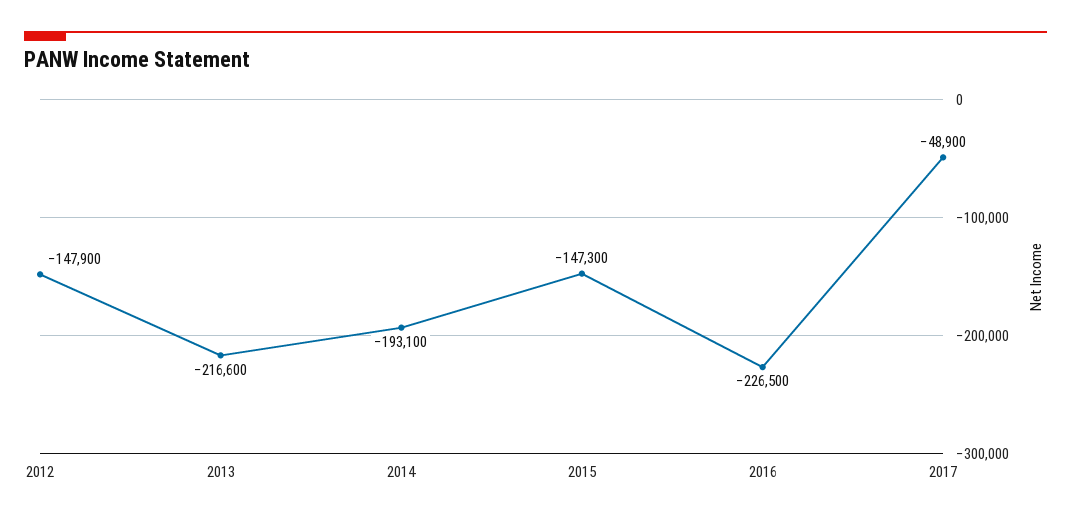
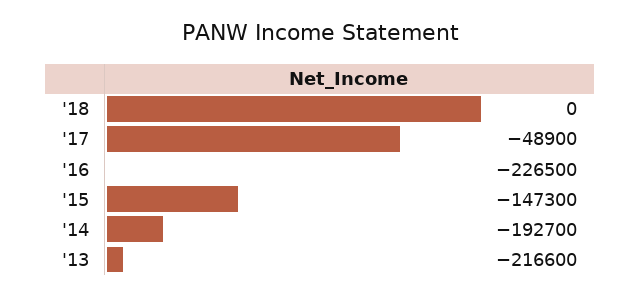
2012: -147900 -> none
2014: -193100 -> -192700
'18: none -> 0

